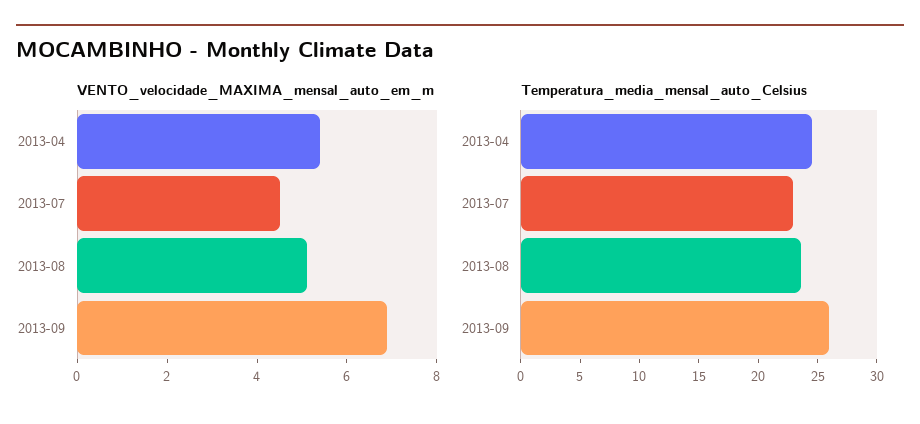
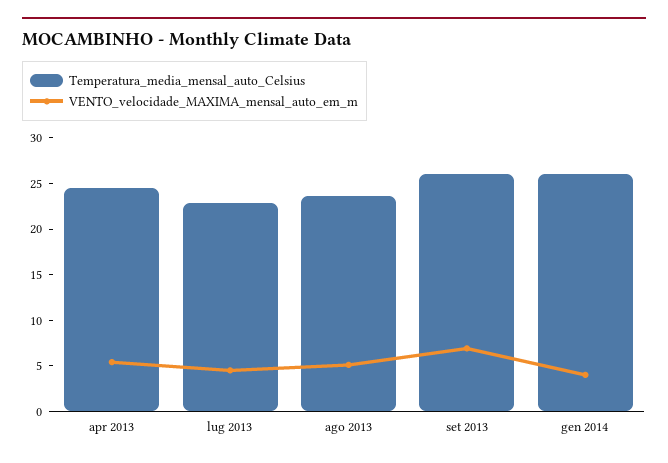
Temperatura_media_mensal_auto_Celsius, gen 2014: none -> 26
VENTO_velocidade_MAXIMA_mensal_auto_em_m, gen 2014: none -> 4

